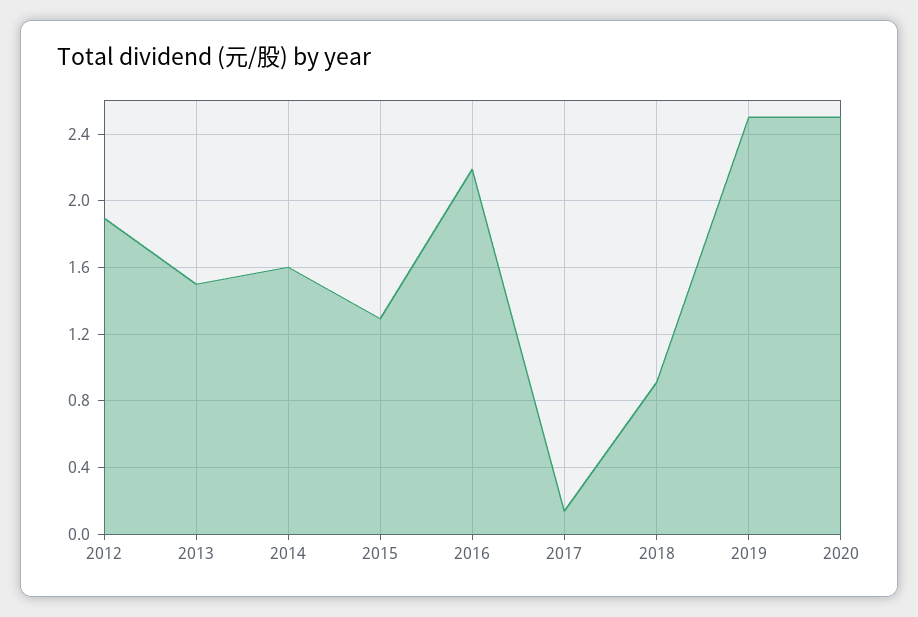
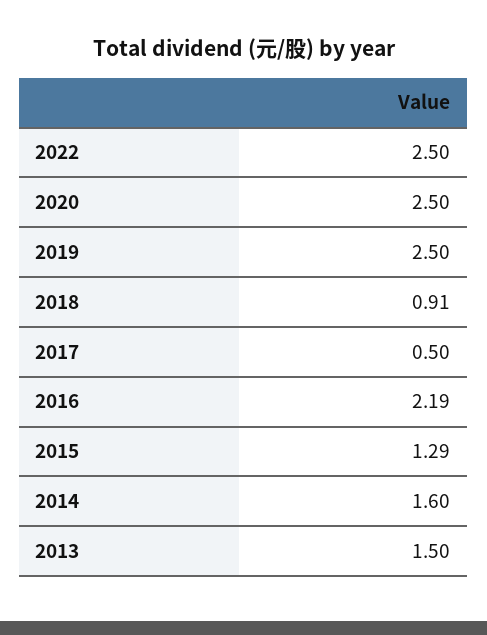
2012: 1.9 -> none
2017: 0.15 -> 0.5
2022: none -> 2.5

